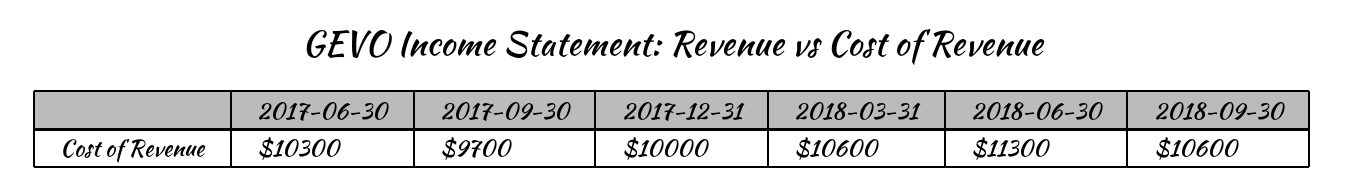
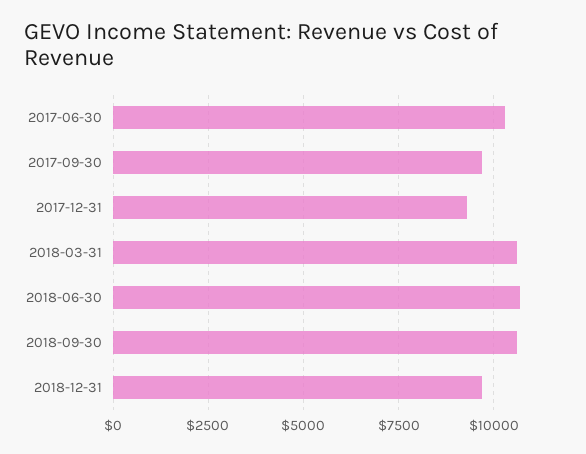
2017-12-31: 10000 -> 9250
2018-06-30: 11300 -> 10750
2018-12-31: none -> 9750

